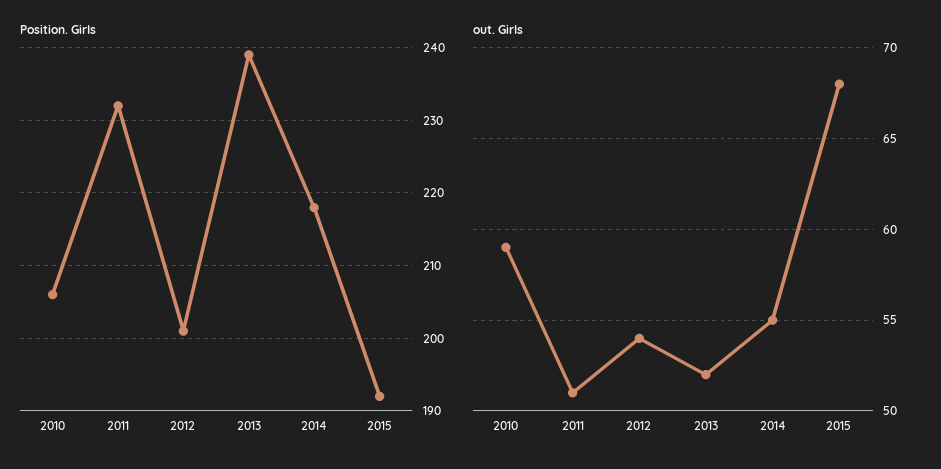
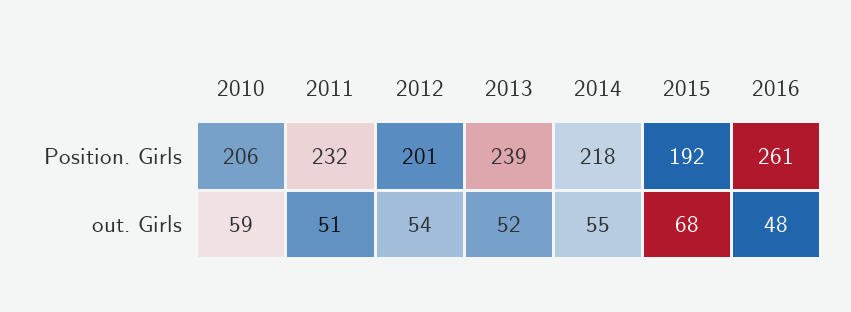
Position. Girls, 2016: none -> 261
out. Girls, 2016: none -> 48

